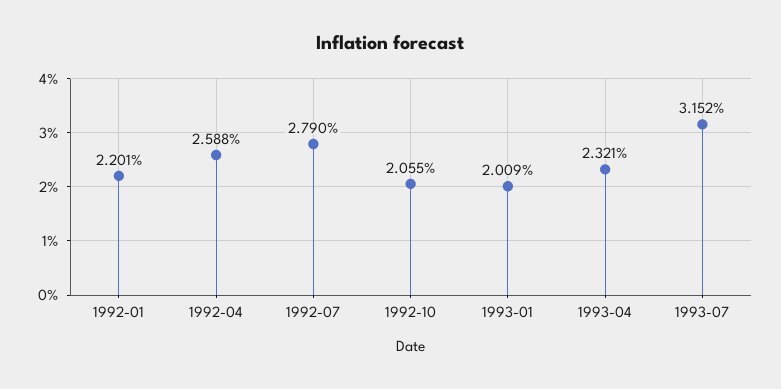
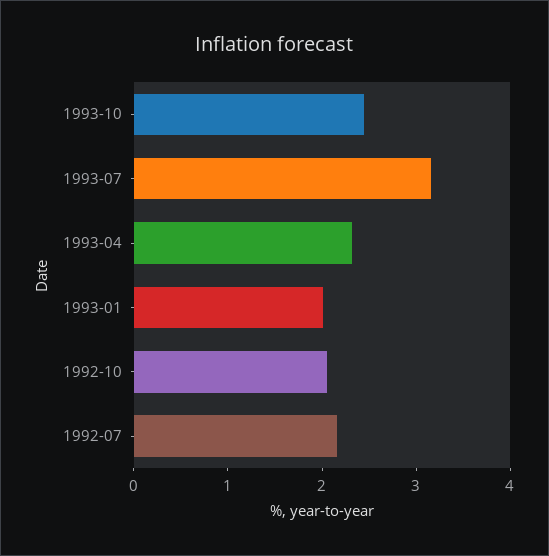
1992-01: 2.201 -> none
1992-04: 2.588 -> none
1992-07: 2.79 -> 2.2
1993-10: none -> 2.4

